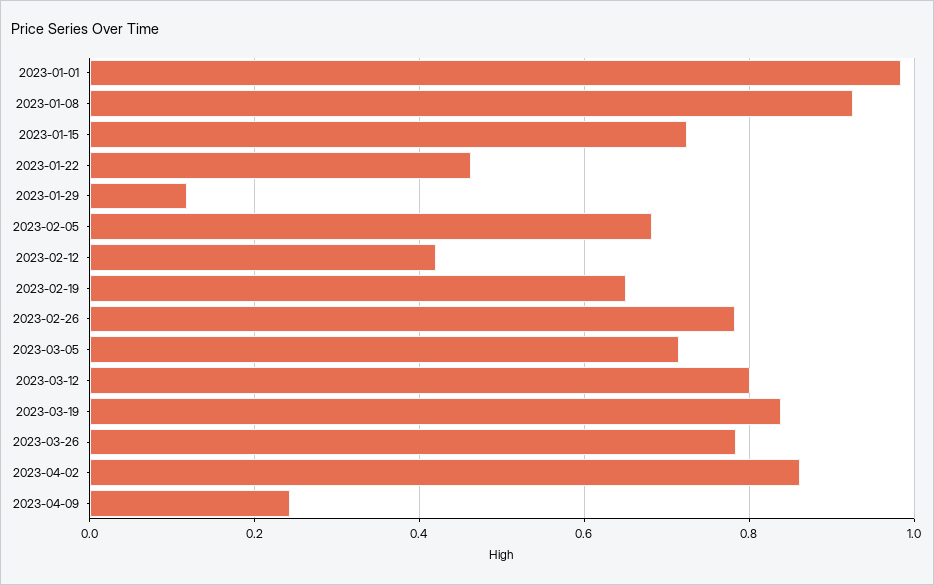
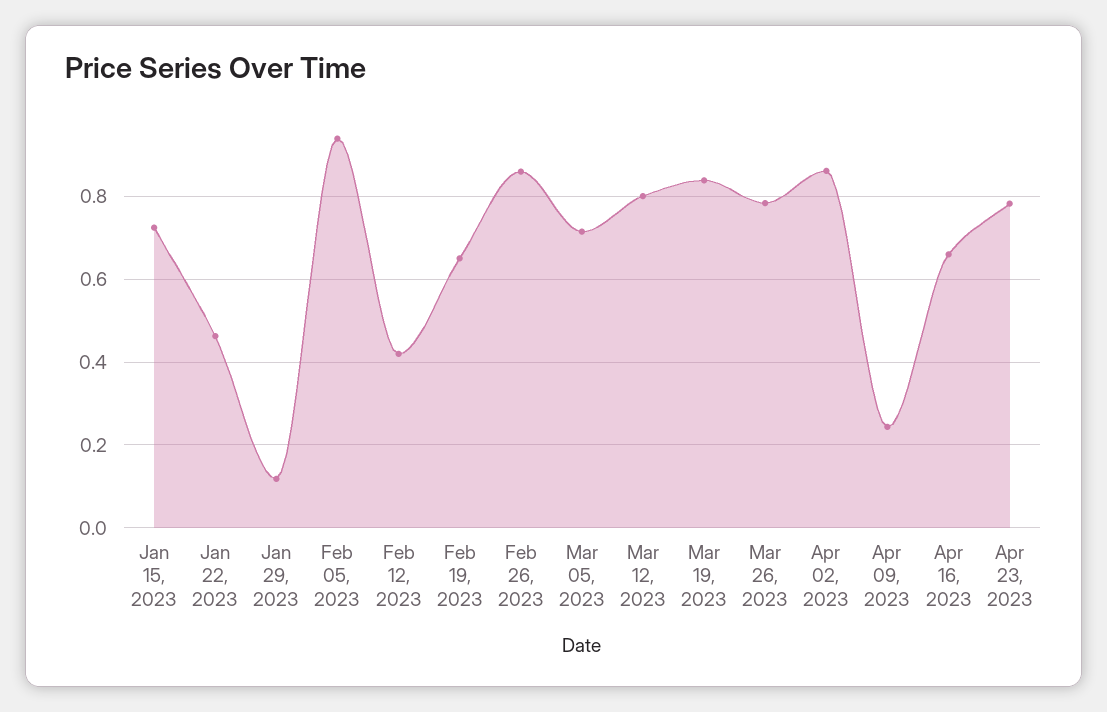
2023-01-01: 0.98 -> none
2023-01-08: 0.92 -> none
2023-02-05: 0.68 -> 0.94
2023-02-26: 0.78 -> 0.86
Apr 16, 2023: none -> 0.66
Apr 23, 2023: none -> 0.78

